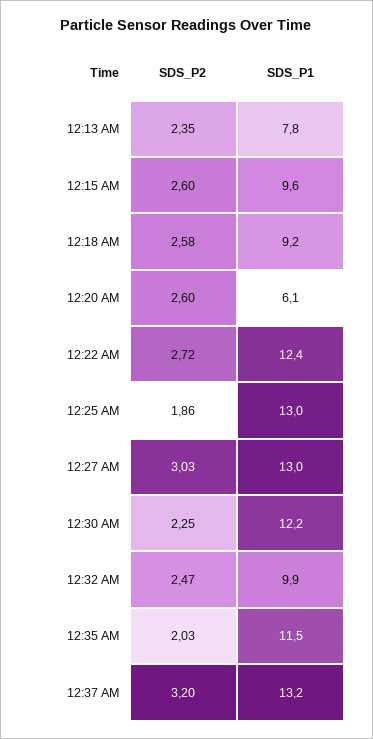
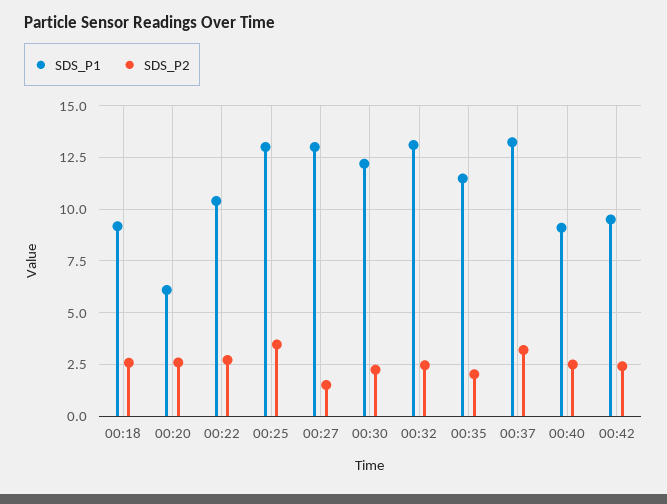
SDS_P2, 12:13 AM: 2.35 -> none
SDS_P1, 12:13 AM: 7.8 -> none
SDS_P2, 12:15 AM: 2.6 -> none
SDS_P1, 12:15 AM: 9.6 -> none
SDS_P1, 12:22 AM: 12.4 -> 10.5
SDS_P2, 12:25 AM: 1.86 -> 3.5
SDS_P2, 12:27 AM: 3.03 -> 1.5
SDS_P1, 12:32 AM: 9.9 -> 13
SDS_P1, 00:40: none -> 9
SDS_P2, 00:40: none -> 2.5
SDS_P1, 00:42: none -> 9.5
SDS_P2, 00:42: none -> 2.5

